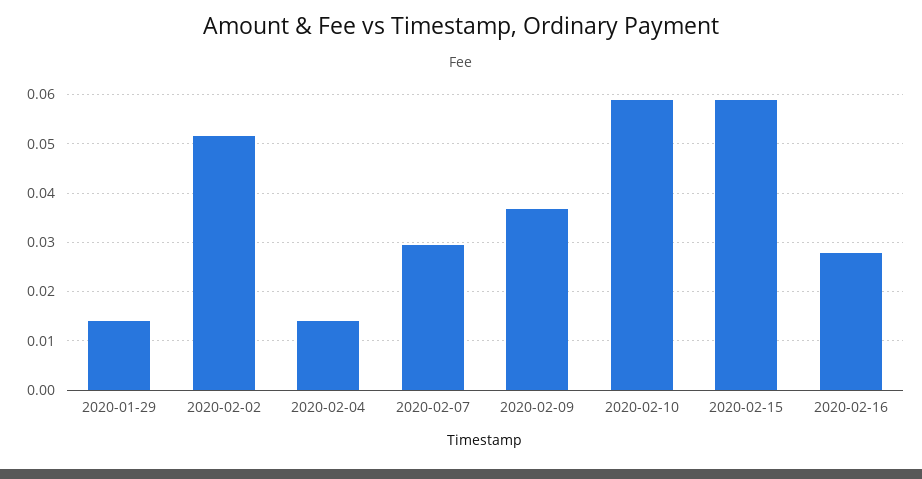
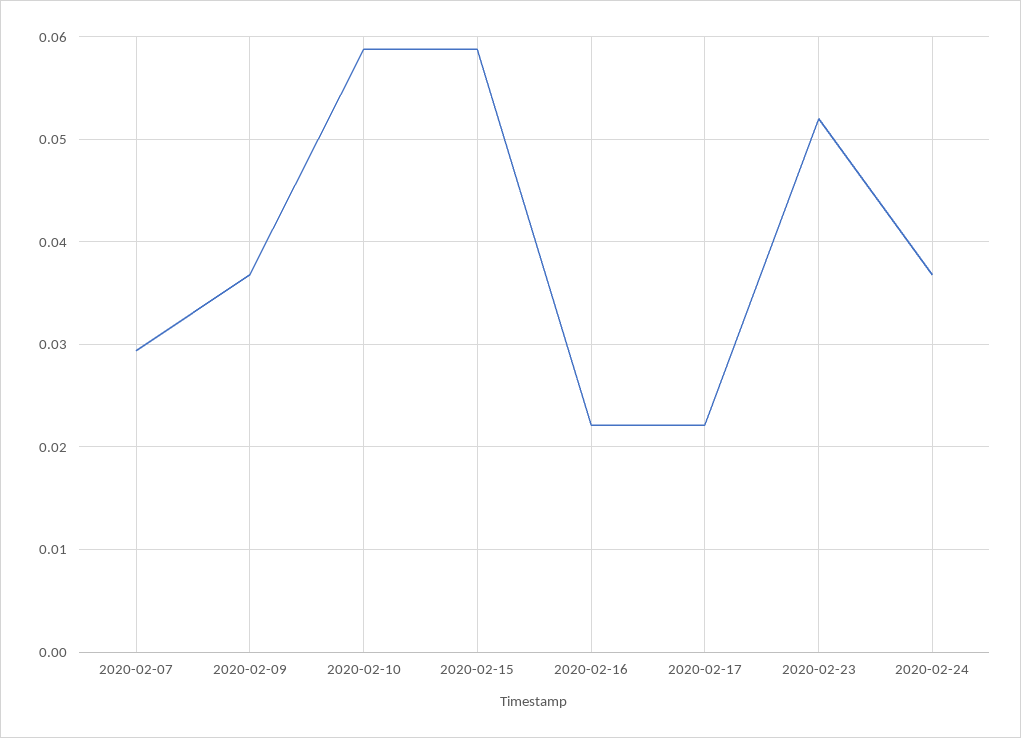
2020-01-29: 0.014 -> none
2020-02-02: 0.052 -> none
2020-02-04: 0.014 -> none
2020-02-16: 0.028 -> 0.022
2020-02-17: none -> 0.022
2020-02-23: none -> 0.052
2020-02-24: none -> 0.037

